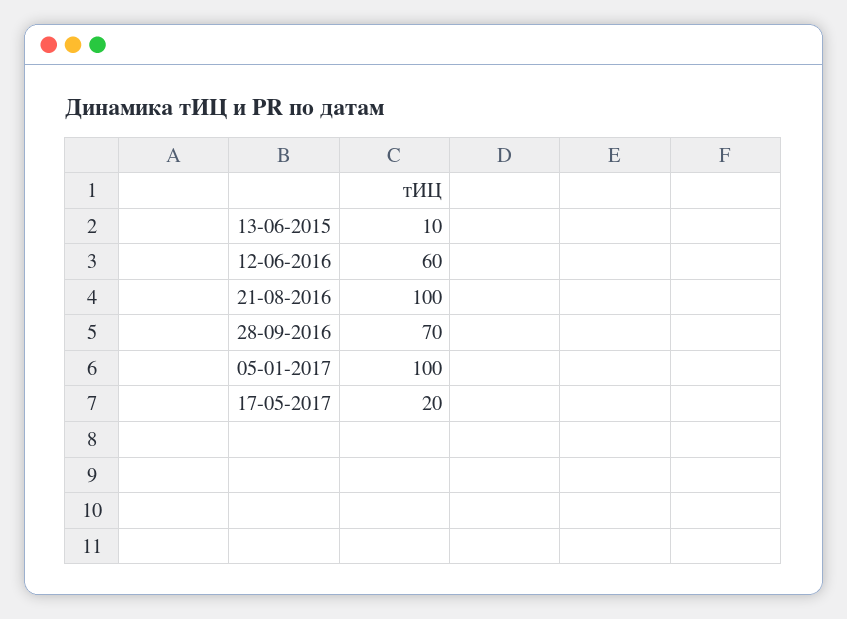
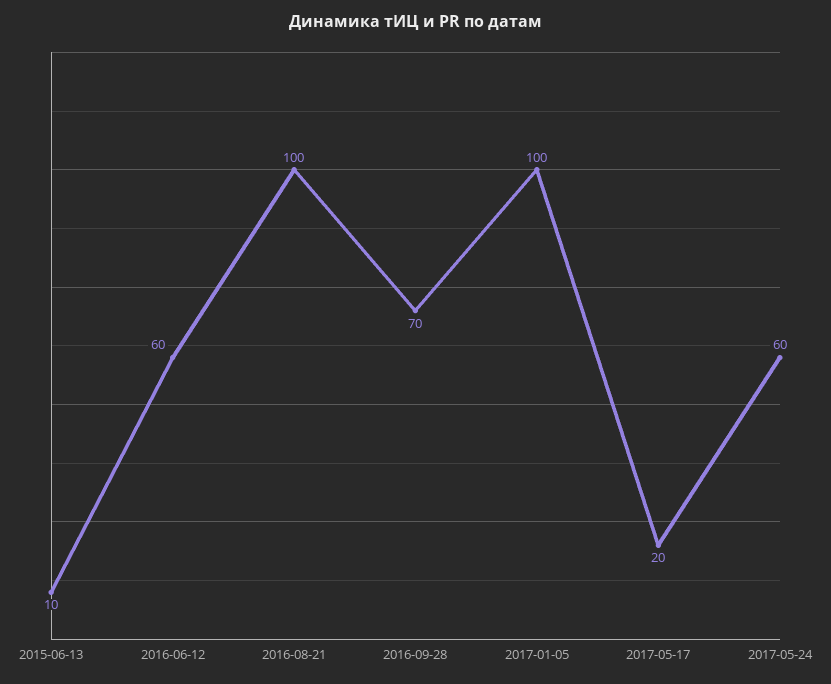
2017-05-24: none -> 60

